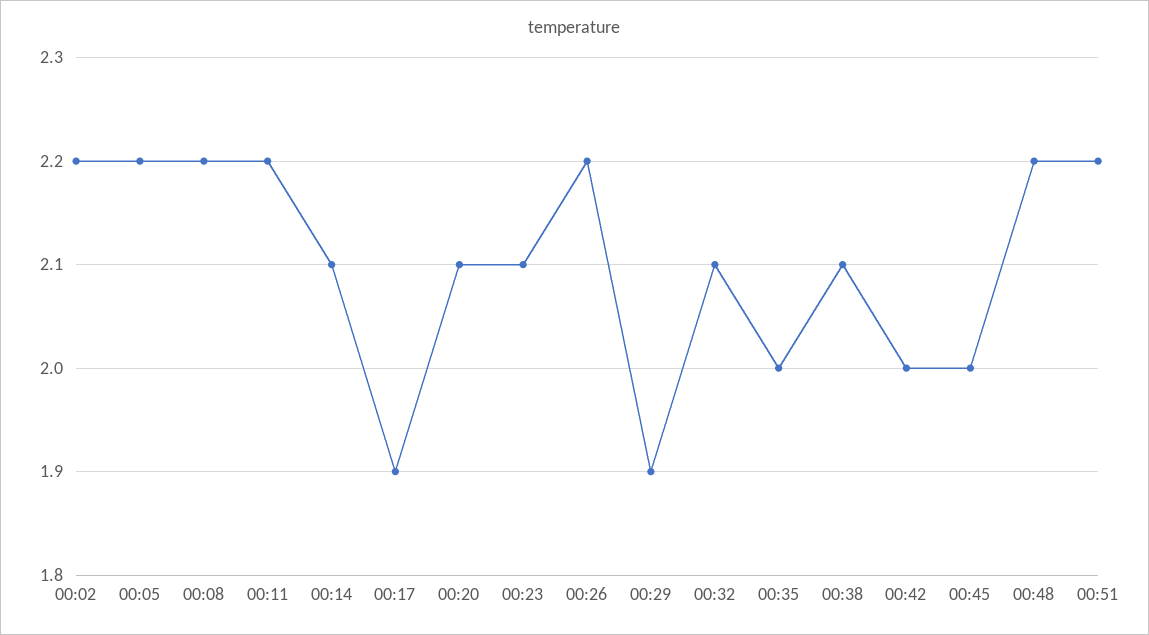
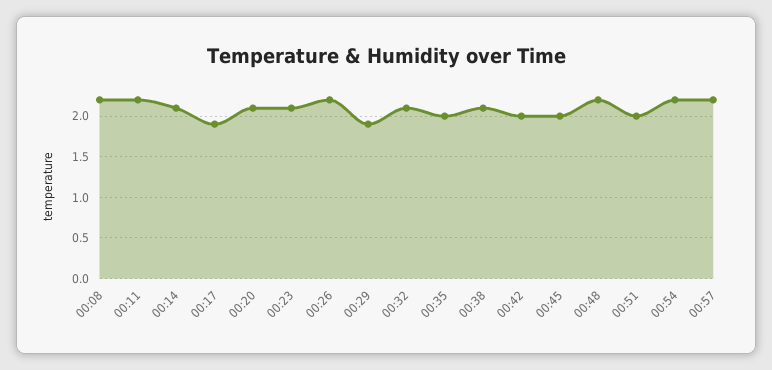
00:02: 2.2 -> none
00:05: 2.2 -> none
00:51: 2.2 -> 2
00:54: none -> 2.2
00:57: none -> 2.2

